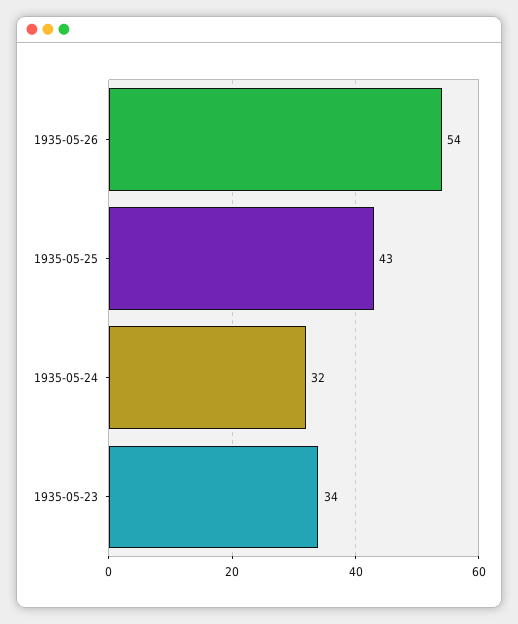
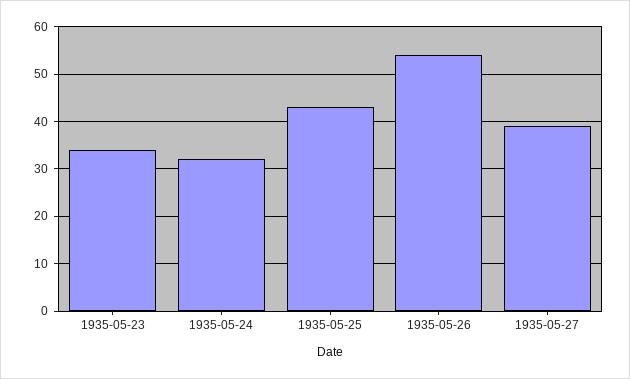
1935-05-27: none -> 40

